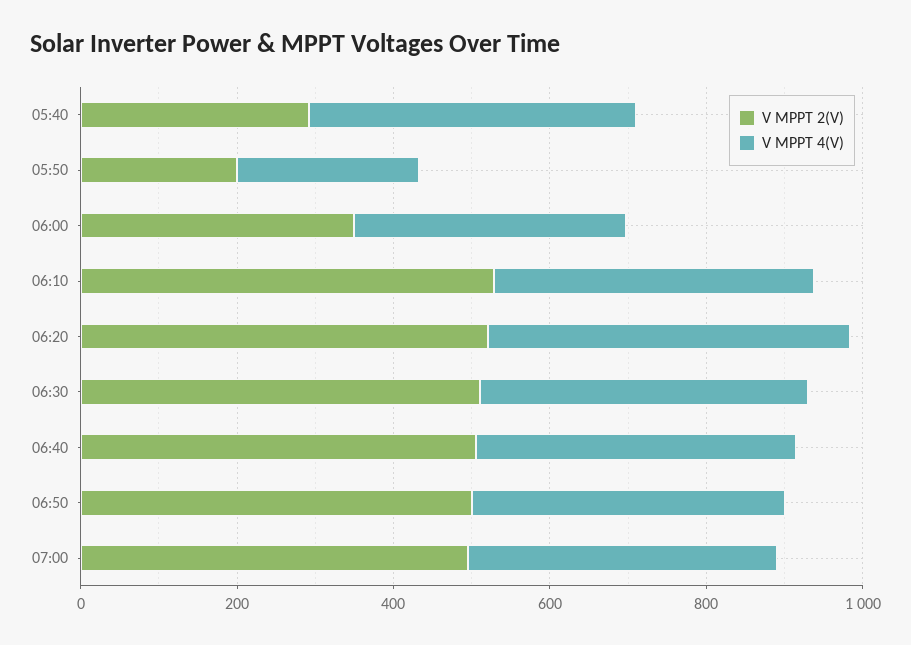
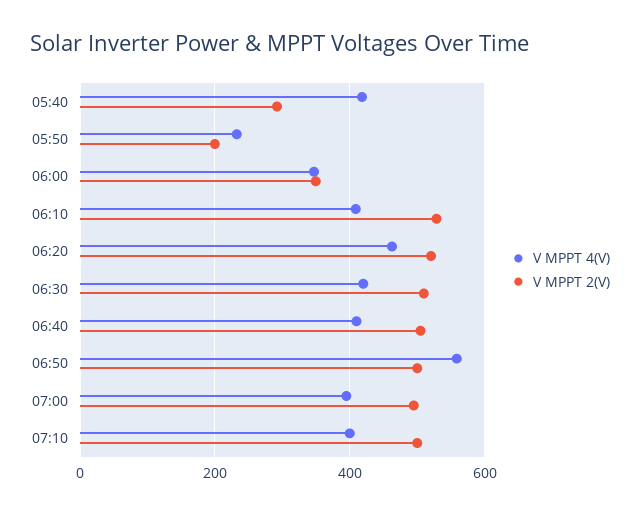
V MPPT 4(V), 06:50: 400 -> 560
V MPPT 4(V), 07:10: none -> 400
V MPPT 2(V), 07:10: none -> 500

